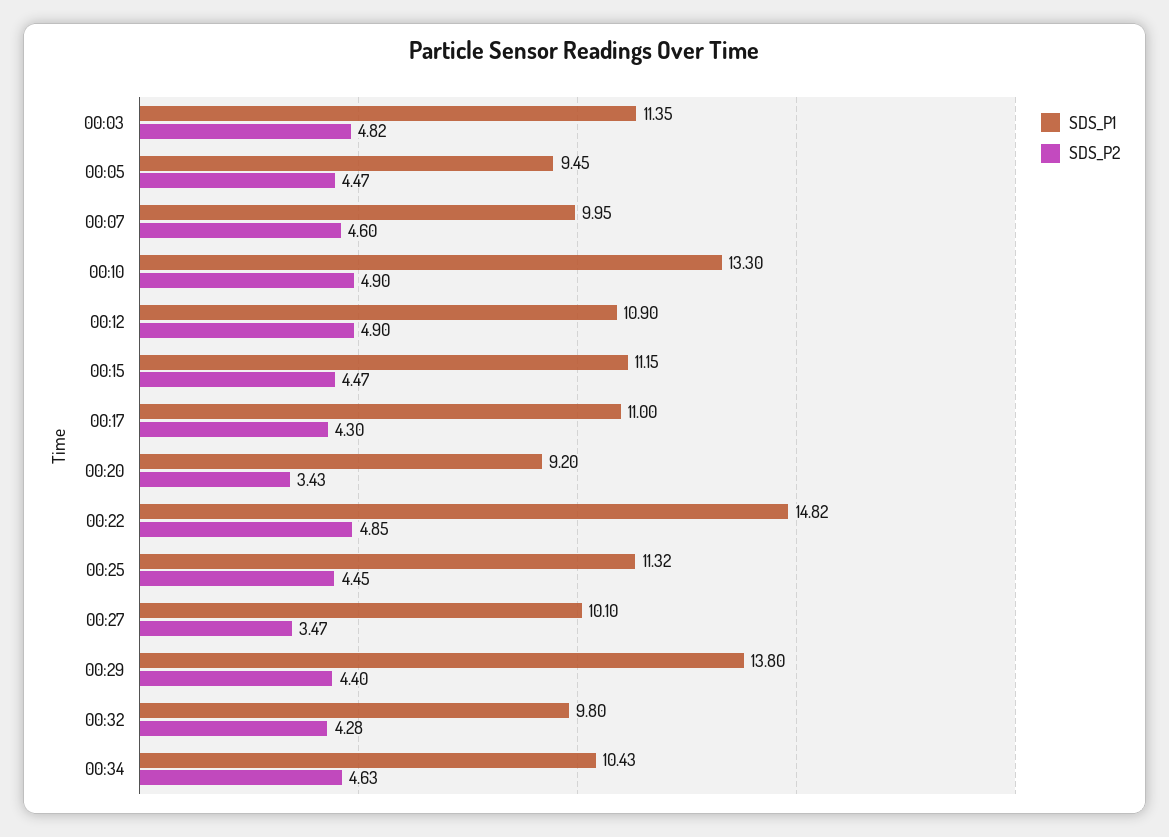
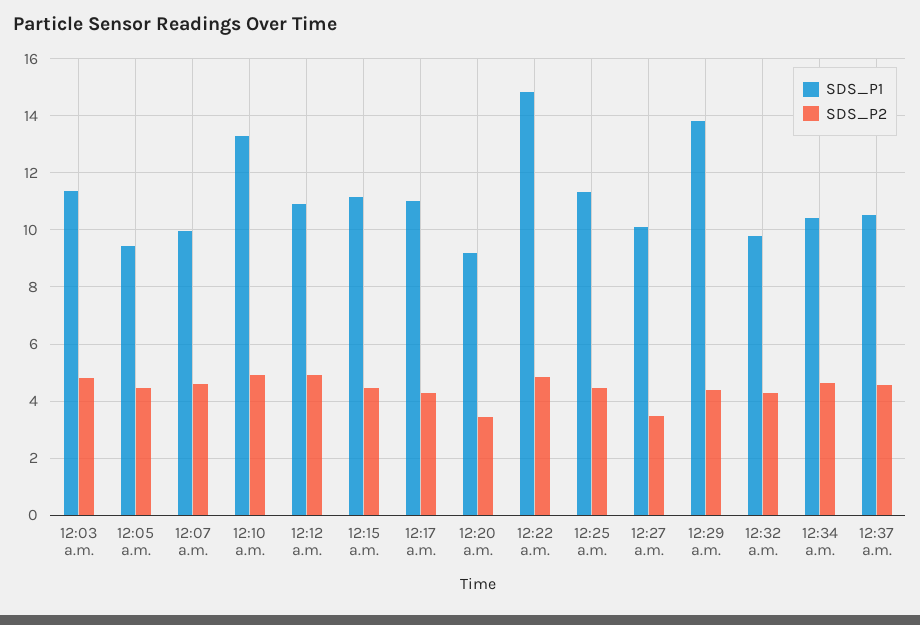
SDS_P1, 12:37 a.m.: none -> 10.5
SDS_P2, 12:37 a.m.: none -> 4.5

